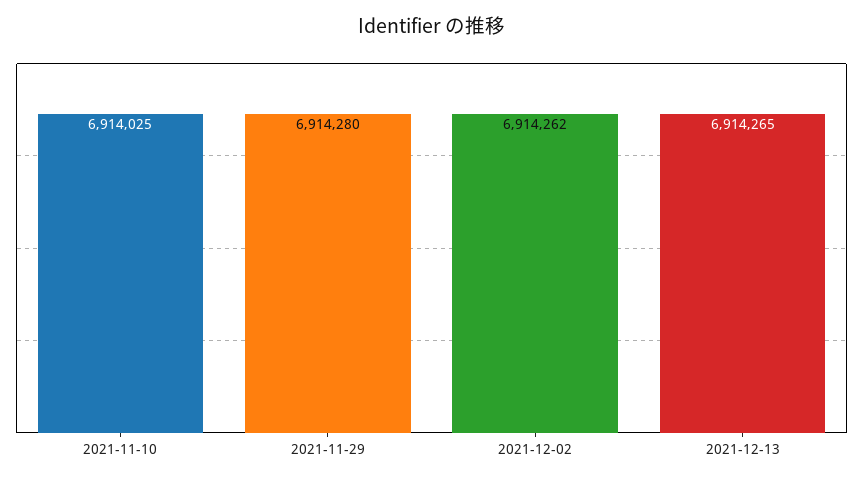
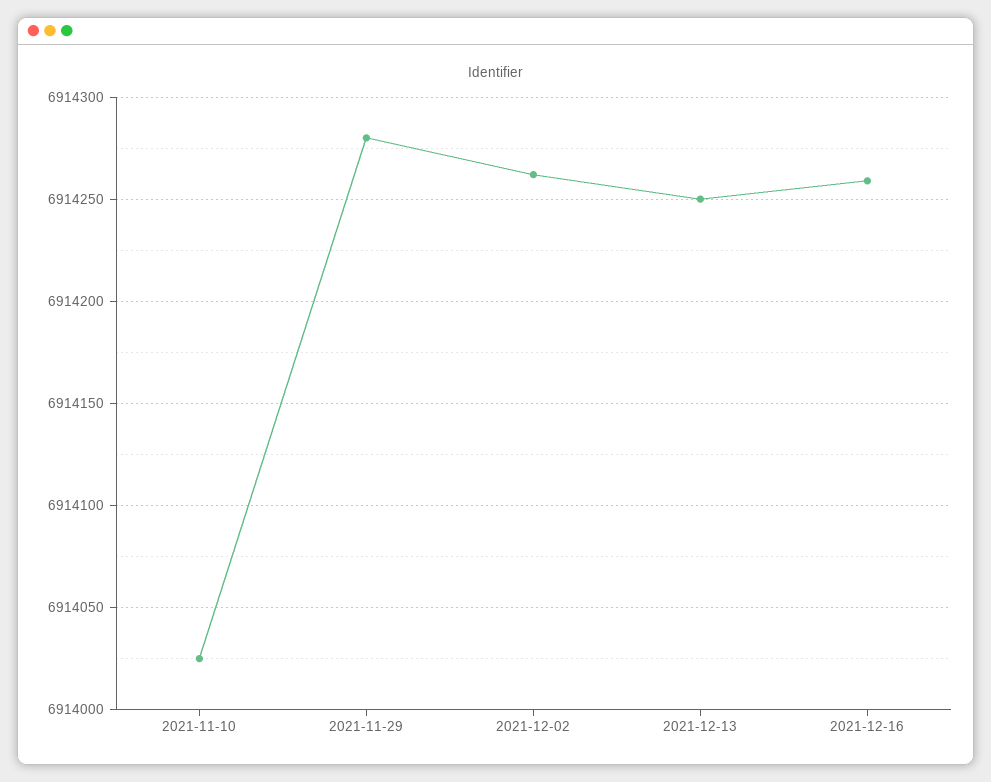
2021-12-13: 6914265 -> 6914250
2021-12-16: none -> 6914260

